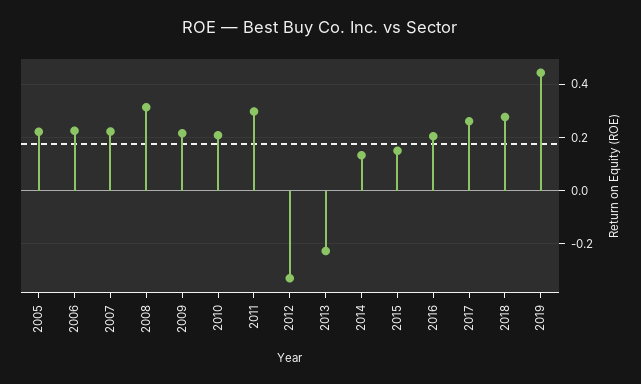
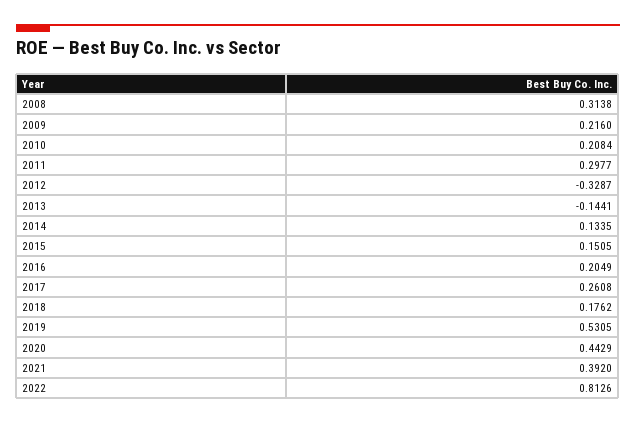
2005: 0.225 -> none
2006: 0.225 -> none
2007: 0.225 -> none
2013: -0.225 -> -0.1441
2018: 0.275 -> 0.1762
2019: 0.45 -> 0.5305
2020: none -> 0.4429
2021: none -> 0.392
2022: none -> 0.8126

